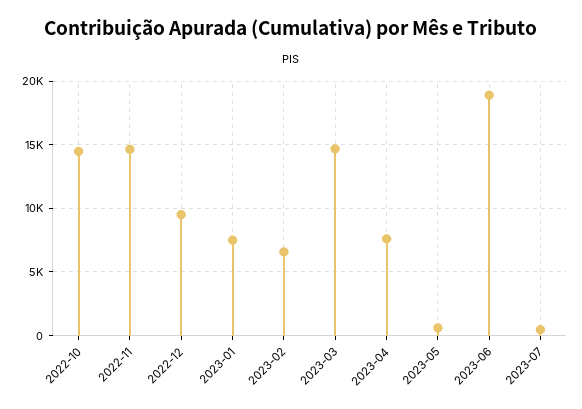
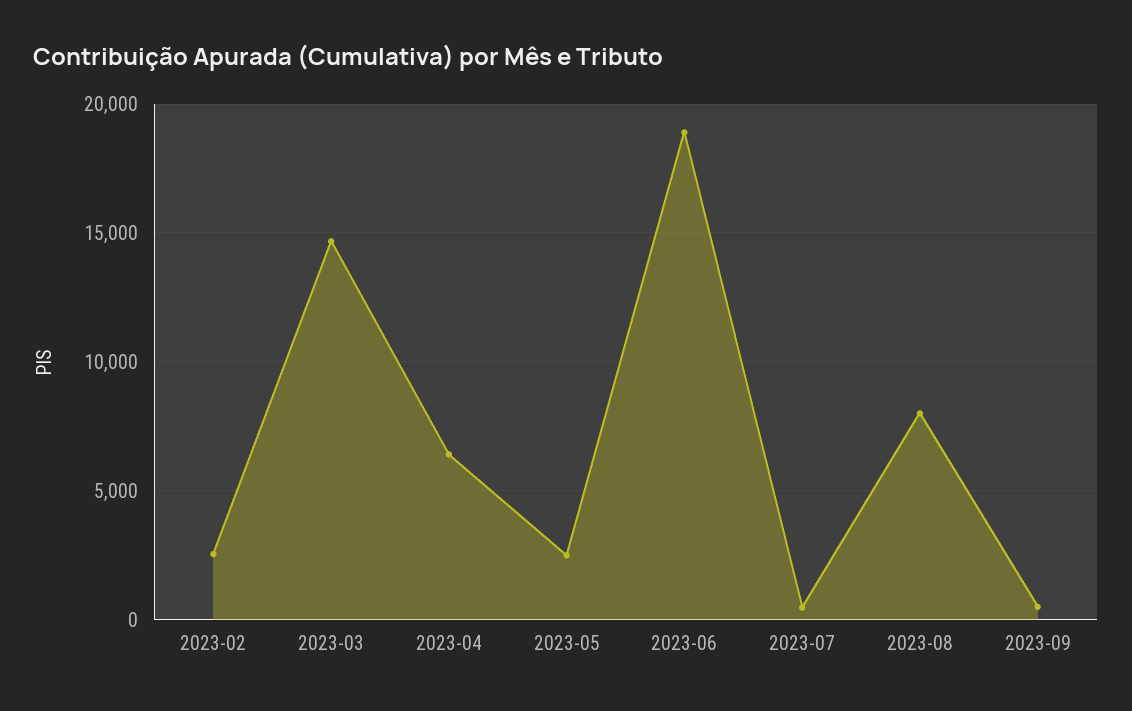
2022-10: 14500 -> none
2022-11: 14500 -> none
2022-12: 9500 -> none
2023-01: 7500 -> none
2023-02: 6500 -> 2500
2023-04: 7500 -> 6500
2023-05: 500 -> 2500
2023-08: none -> 8000
2023-09: none -> 500

